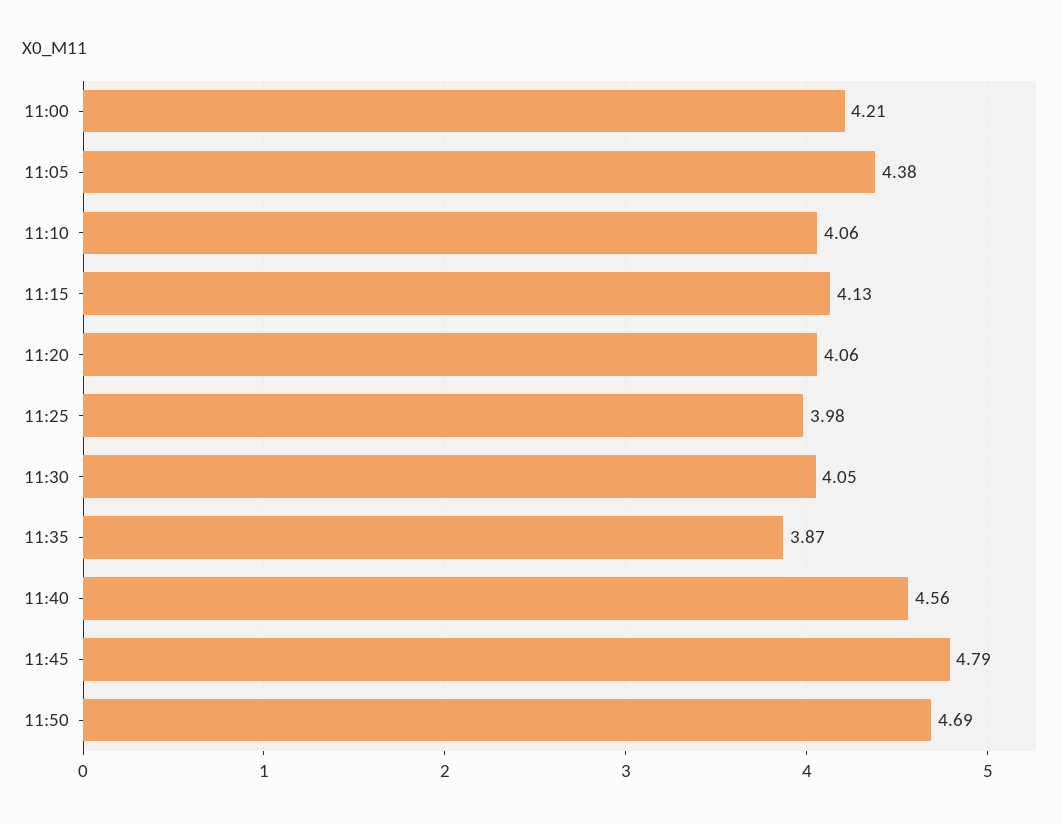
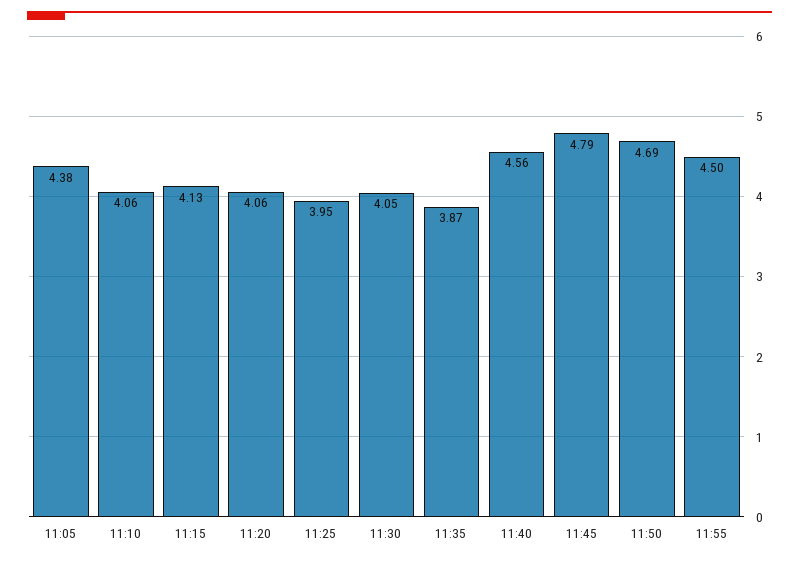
11:00: 4.21 -> none
11:25: 3.98 -> 3.95
11:55: none -> 4.5

